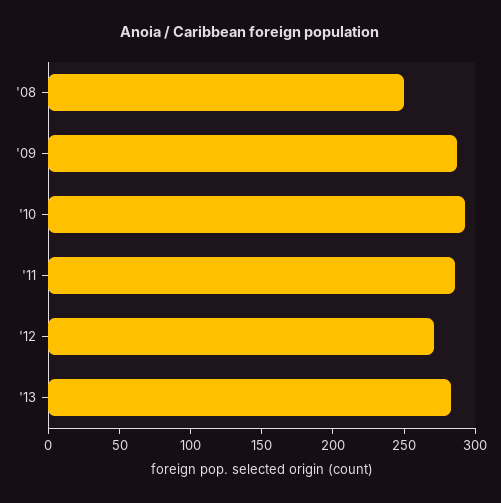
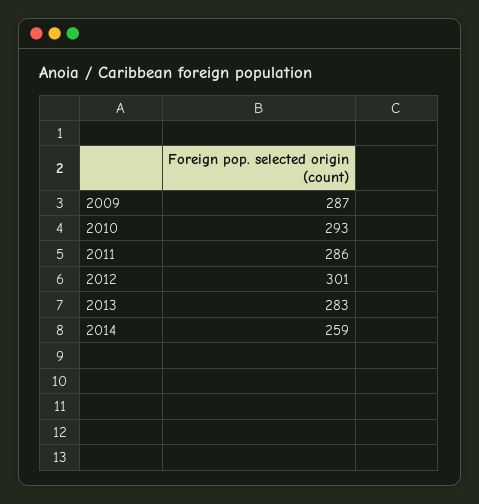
'08: 250 -> none
'12: 270 -> 301
2014: none -> 259

